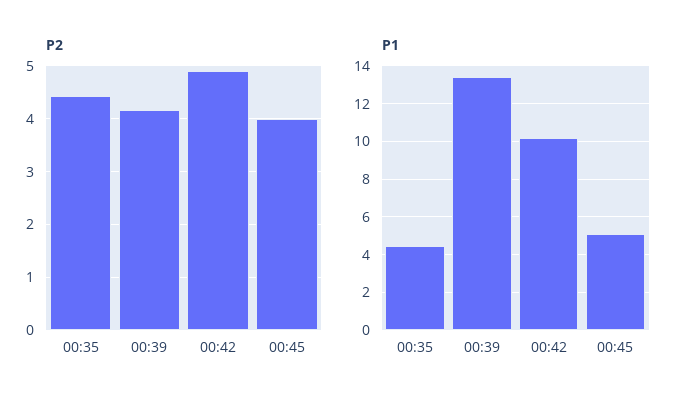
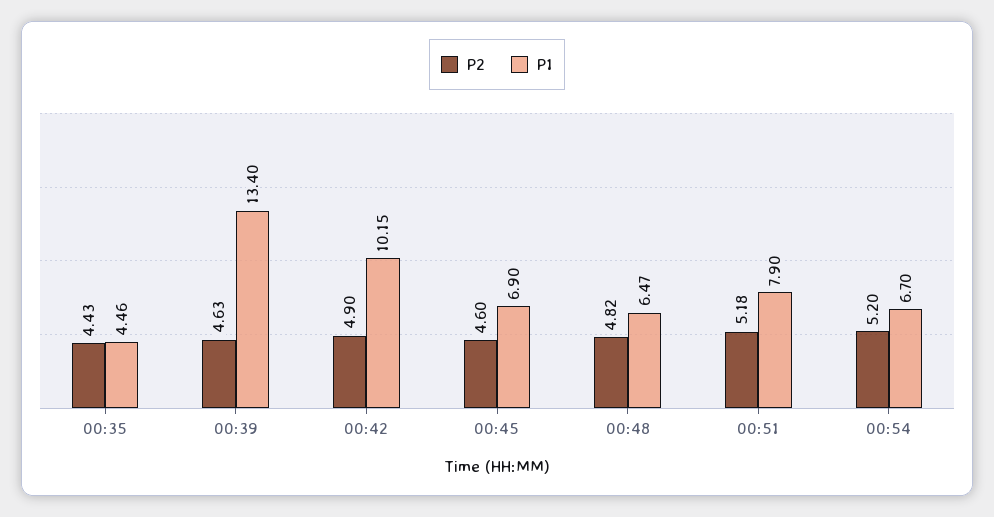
P2, 00:39: 4.2 -> 4.63
P2, 00:45: 4 -> 4.6
P1, 00:45: 5 -> 6.9
P2, 00:48: none -> 4.82
P1, 00:48: none -> 6.47
P2, 00:51: none -> 5.18
P1, 00:51: none -> 7.9
P2, 00:54: none -> 5.2
P1, 00:54: none -> 6.7

